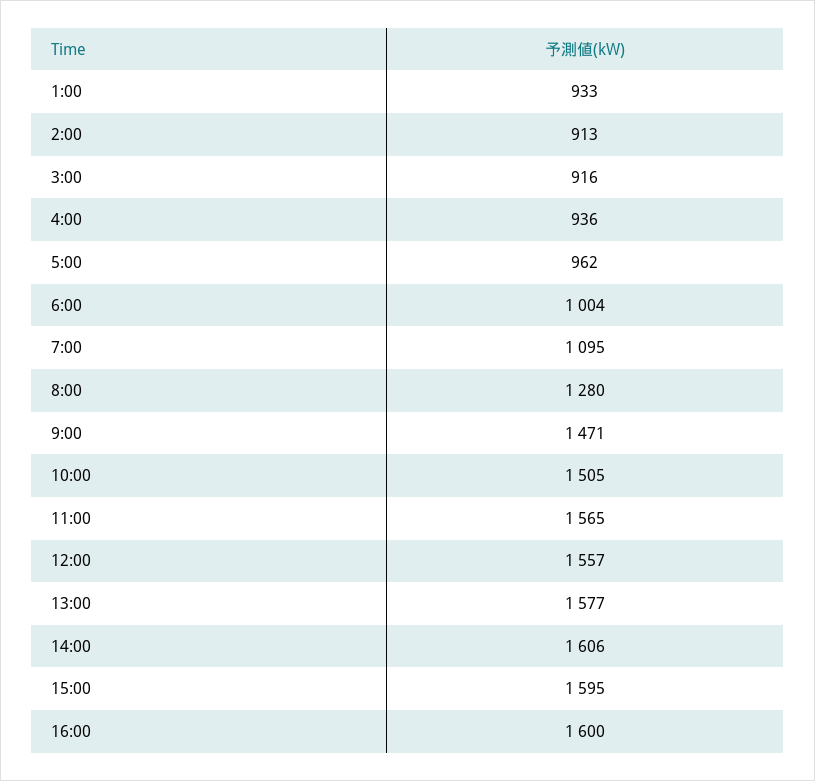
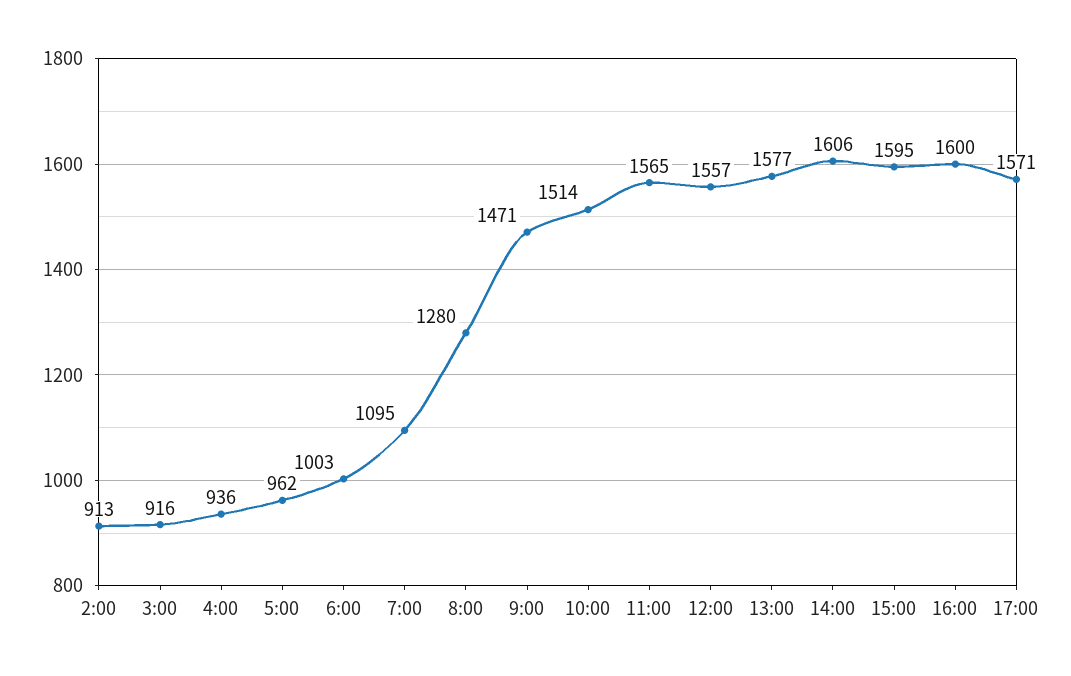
1:00: 933 -> none
6:00: 1004 -> 1003
10:00: 1505 -> 1514
17:00: none -> 1571

